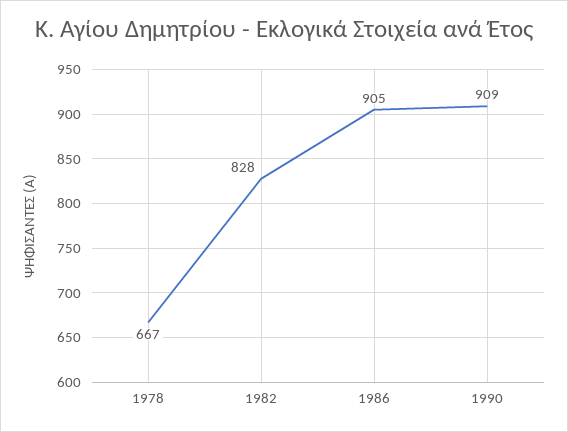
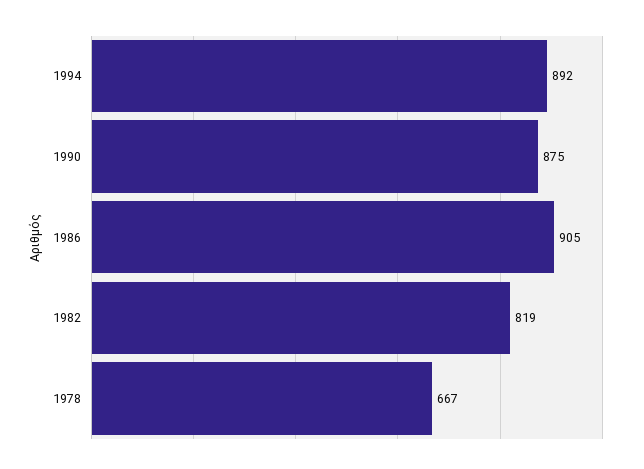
1982: 828 -> 819
1990: 909 -> 875
1994: none -> 892

